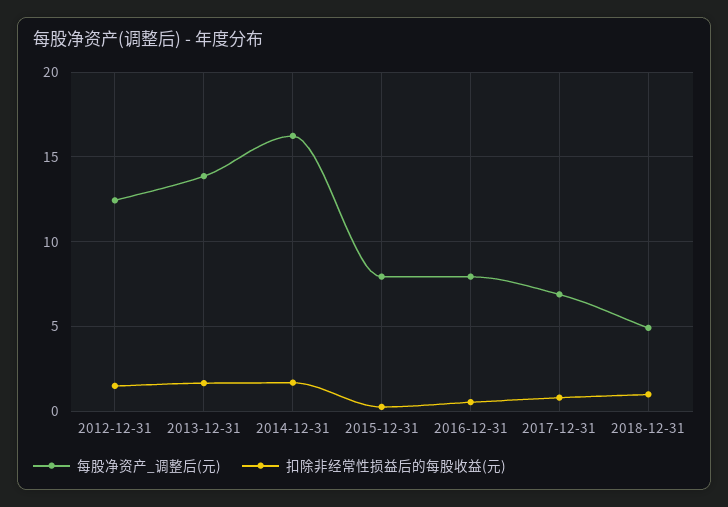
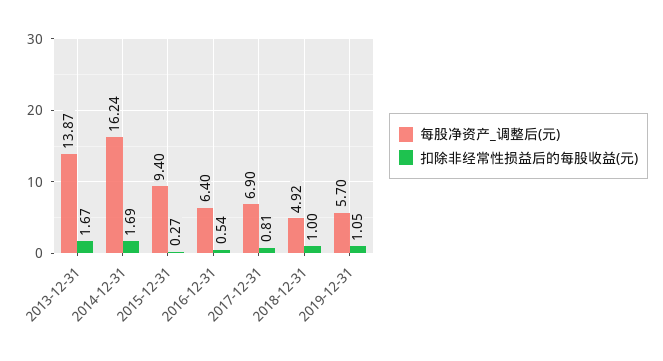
每股净资产_调整后(元), 2012-12-31: 12.5 -> none
扣除非经常性损益后的每股收益(元), 2012-12-31: 1.5 -> none
每股净资产_调整后(元), 2015-12-31: 8 -> 9.4
每股净资产_调整后(元), 2016-12-31: 8 -> 6.4
每股净资产_调整后(元), 2019-12-31: none -> 5.7
扣除非经常性损益后的每股收益(元), 2019-12-31: none -> 1.05

